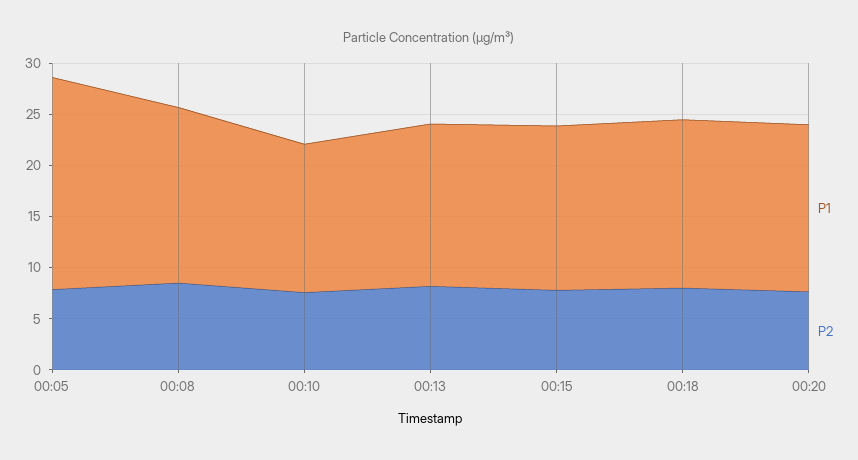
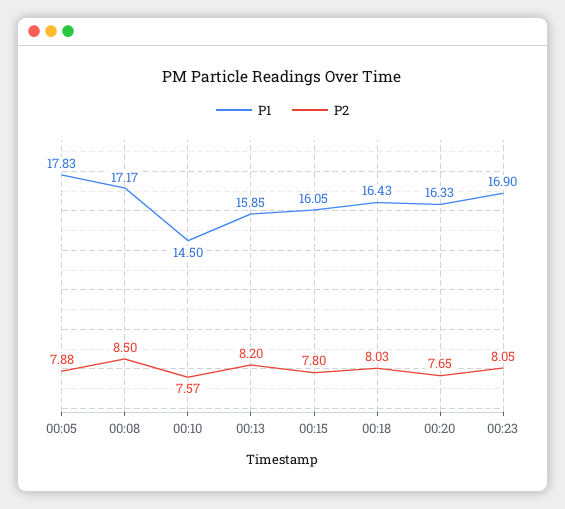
P1, 00:05: 21 -> 17.83
P1, 00:23: none -> 16.9
P2, 00:23: none -> 8.05

